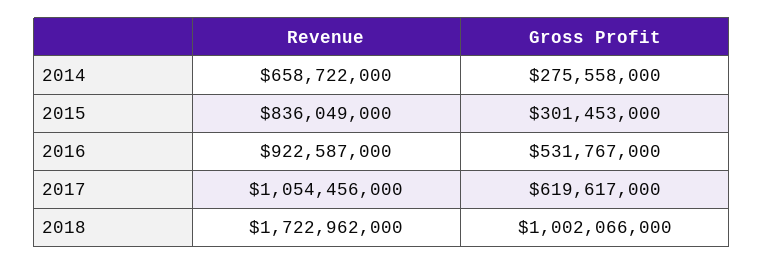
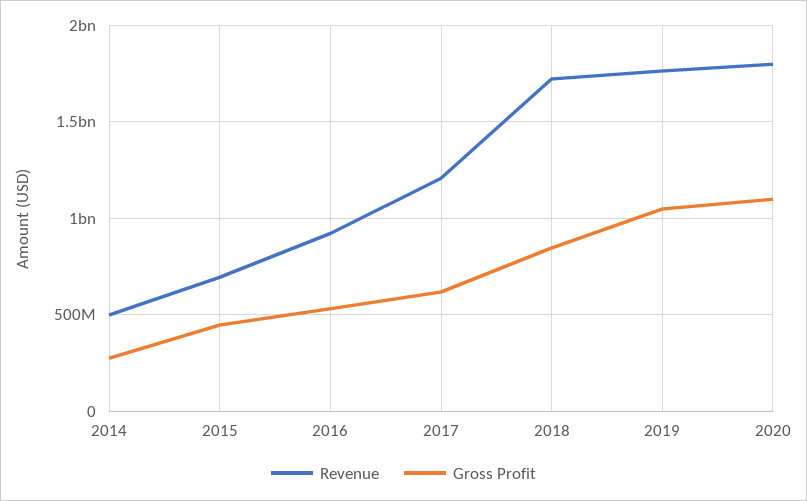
Revenue, 2014: 658722000 -> 500000000
Revenue, 2015: 836049000 -> 700000000
Gross Profit, 2015: 301453000 -> 450000000
Revenue, 2017: 1054456000 -> 1200000000
Gross Profit, 2018: 1002066000 -> 850000000
Revenue, 2019: none -> 1750000000
Gross Profit, 2019: none -> 1050000000
Revenue, 2020: none -> 1800000000
Gross Profit, 2020: none -> 1100000000

